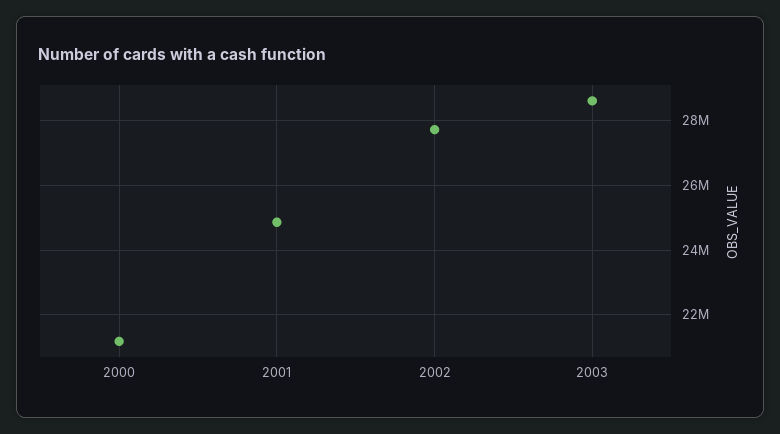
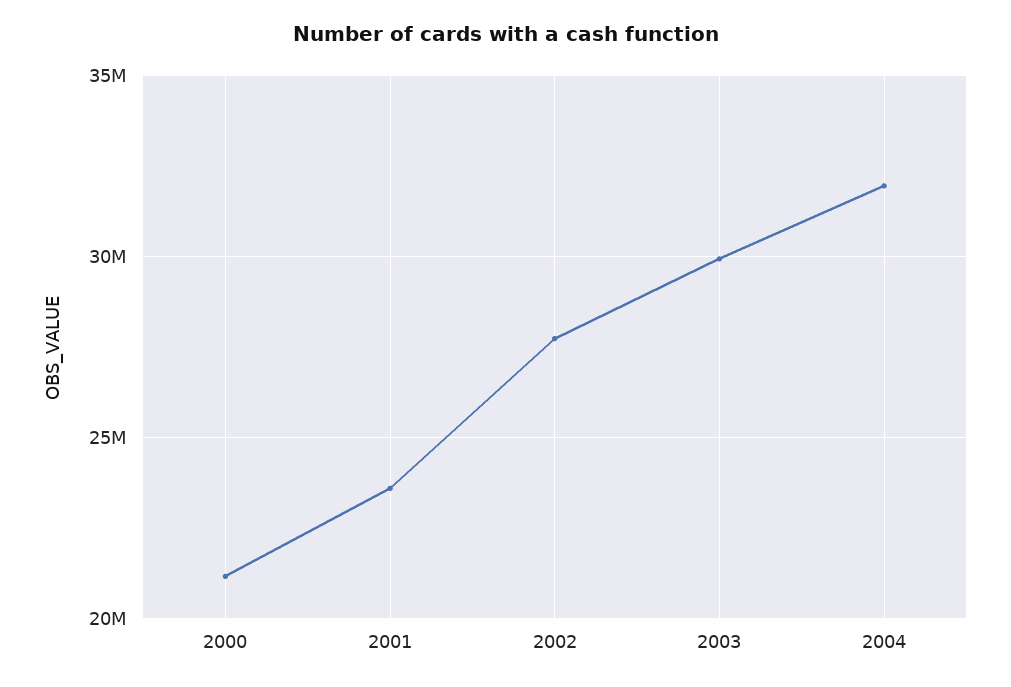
2001: 24800000 -> 23500000
2003: 28600000 -> 30000000
2004: none -> 32000000

